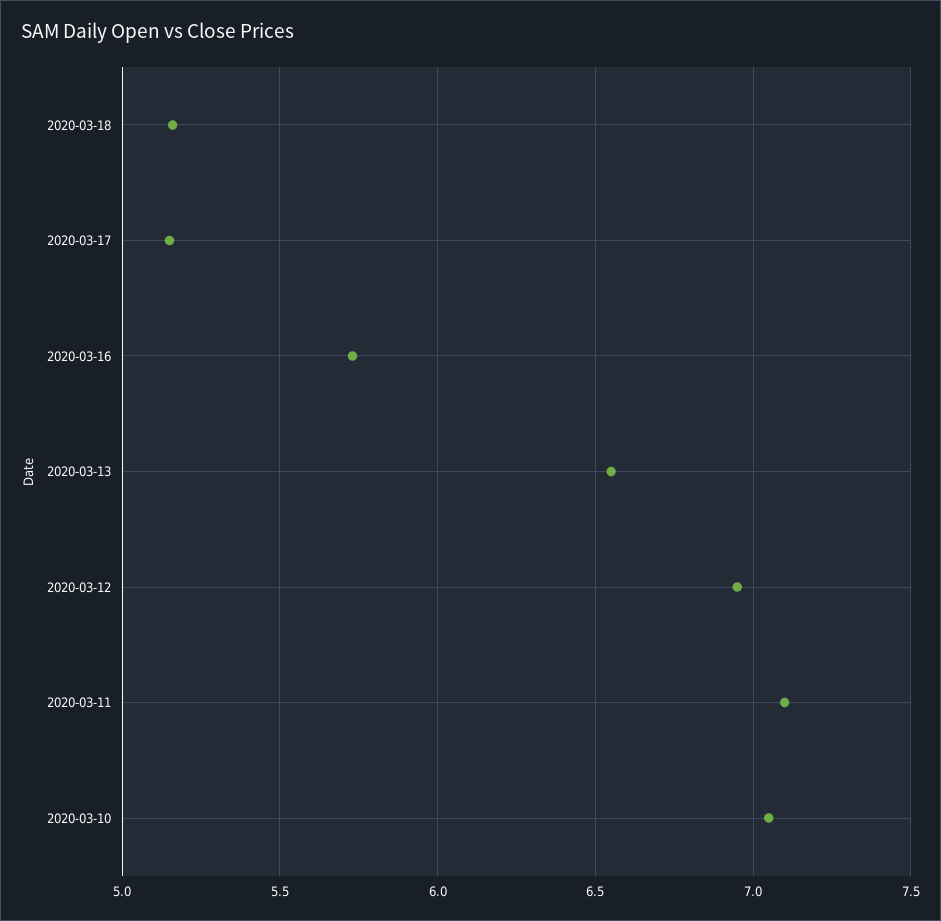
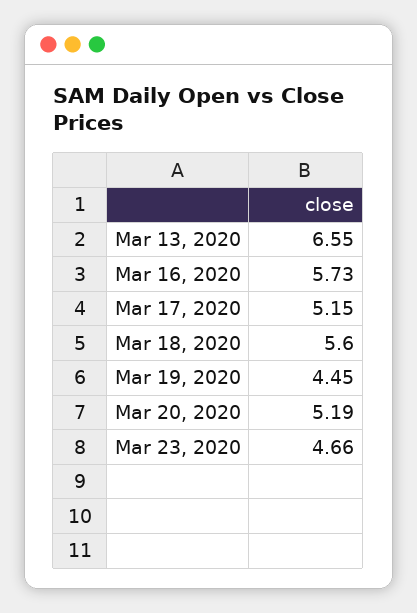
2020-03-18: 5.15 -> 5.6
2020-03-12: 6.95 -> none
2020-03-11: 7.1 -> none
2020-03-10: 7.05 -> none
Mar 19, 2020: none -> 4.45
Mar 20, 2020: none -> 5.19
Mar 23, 2020: none -> 4.66

